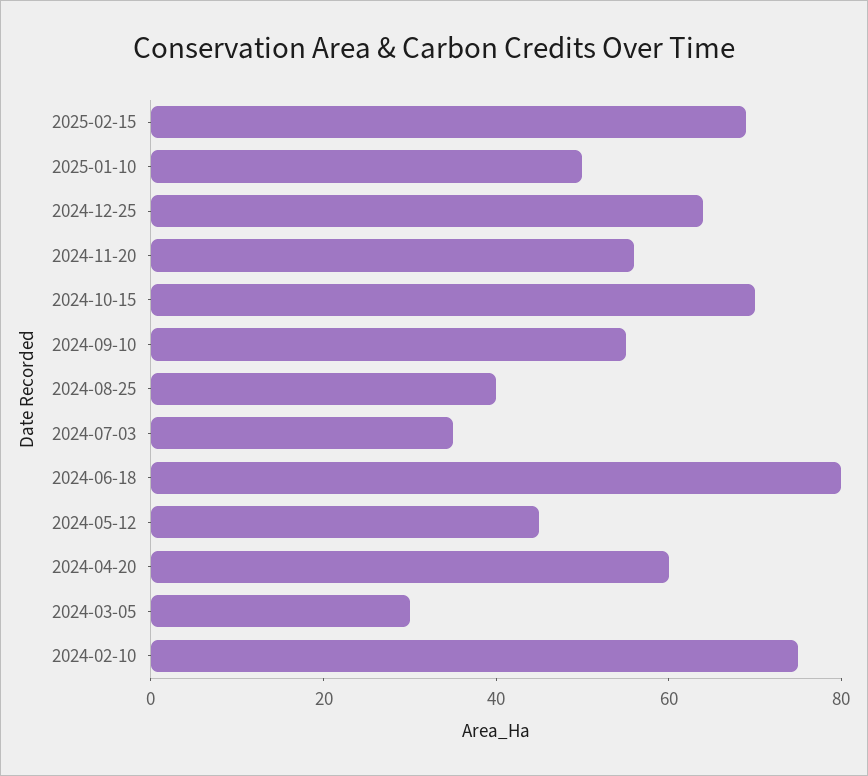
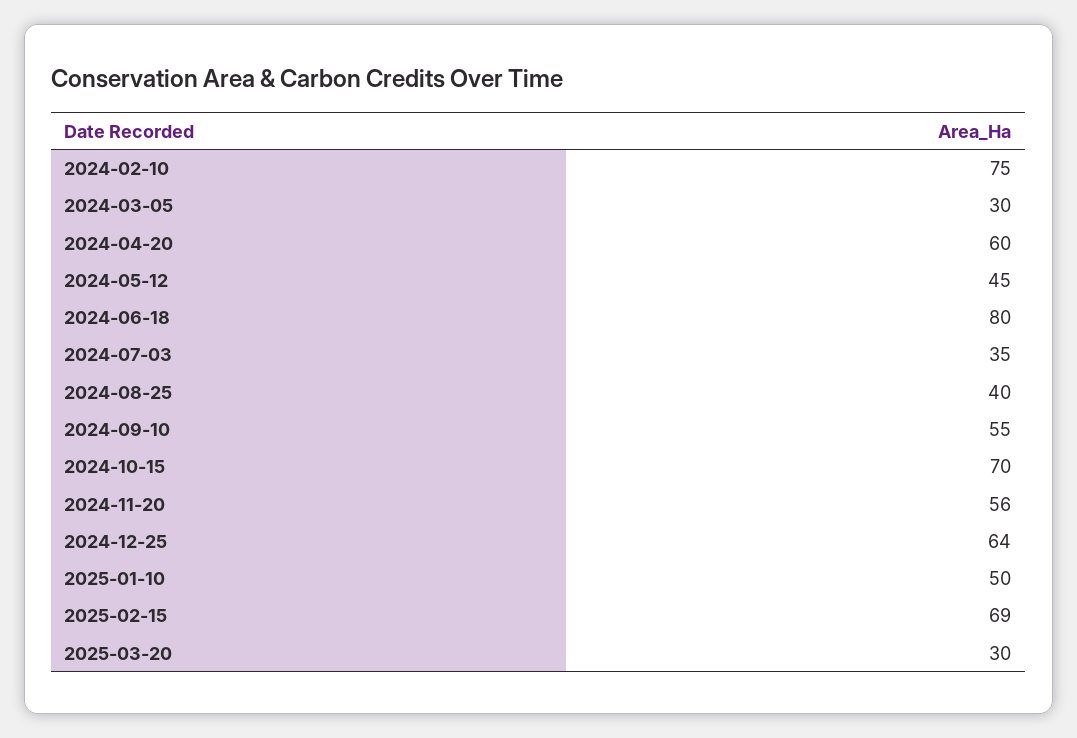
2025-03-20: none -> 30

